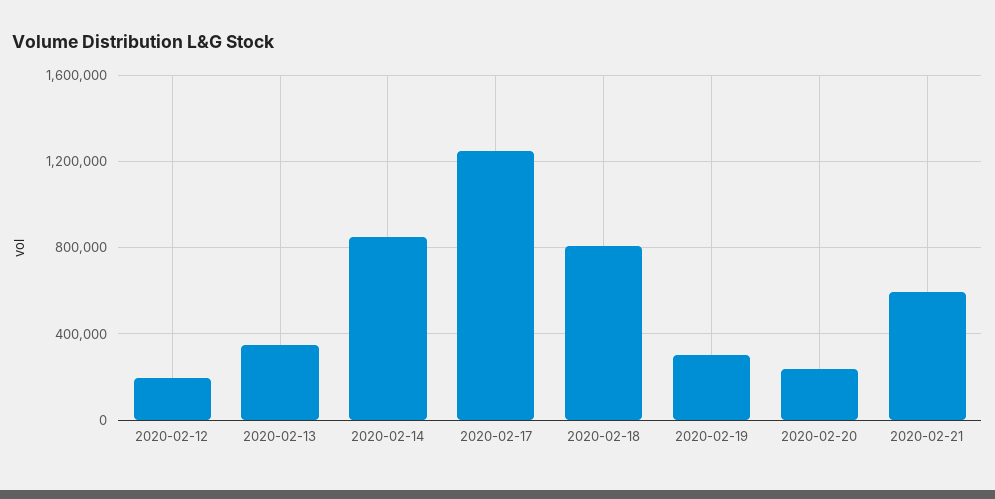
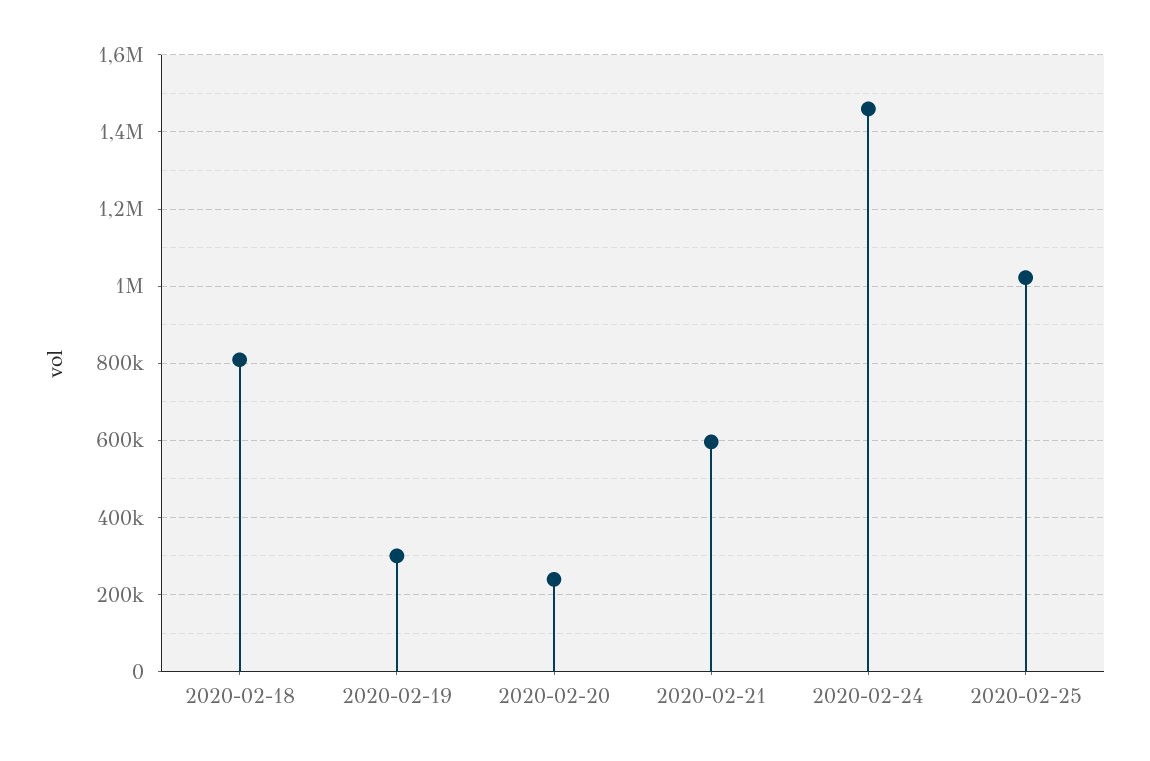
2020-02-12: 200000 -> none
2020-02-13: 350000 -> none
2020-02-14: 850000 -> none
2020-02-17: 1250000 -> none
2020-02-24: none -> 1460000
2020-02-25: none -> 1020000

